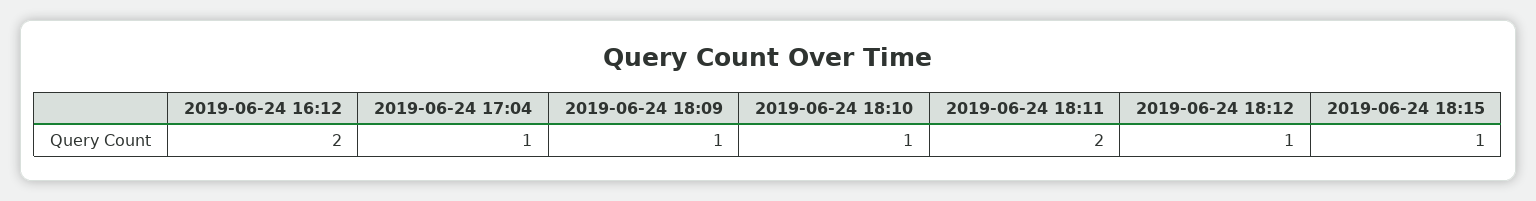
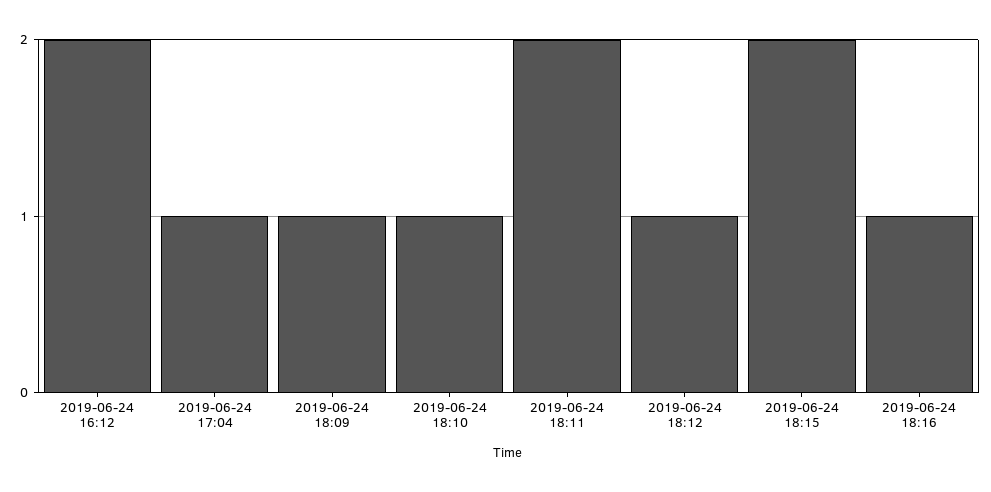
2019-06-24 18:15: 1 -> 2
2019-06-24 18:16: none -> 1

